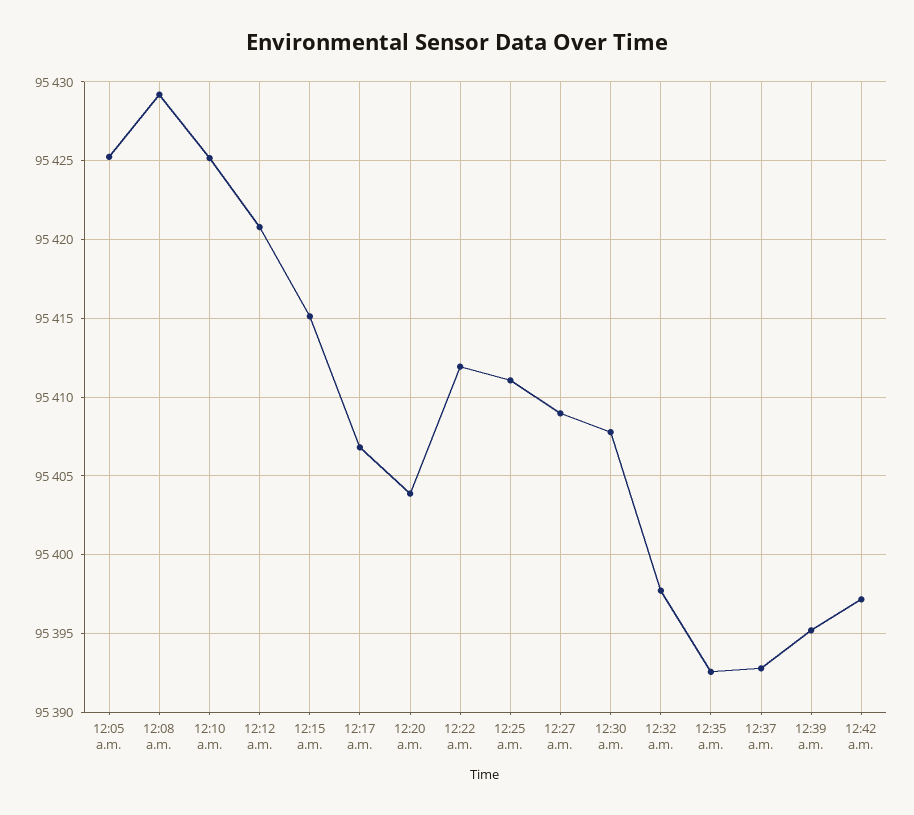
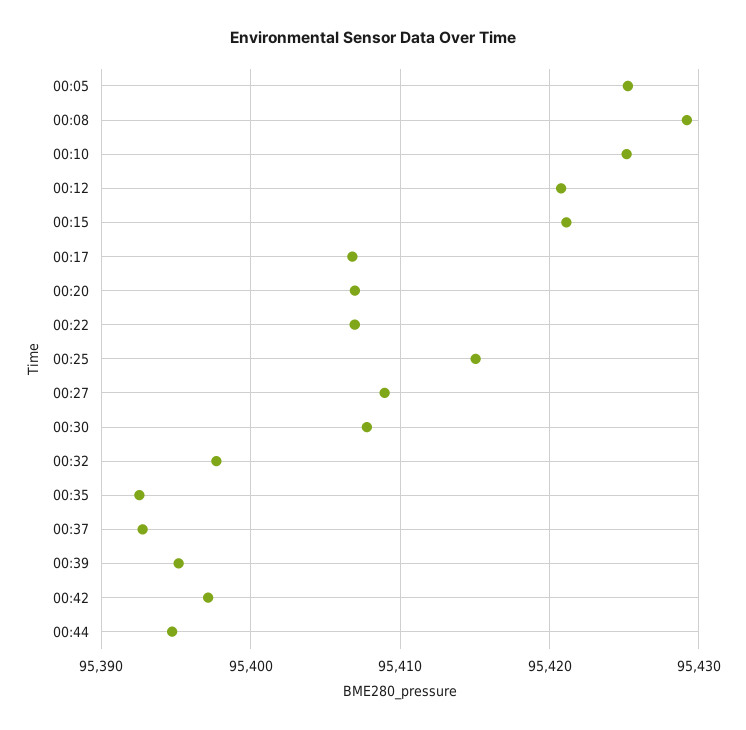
12:15 a.m.: 95415 -> 95421
12:20 a.m.: 95404 -> 95407
12:22 a.m.: 95412 -> 95407
12:25 a.m.: 95411 -> 95415
00:44: none -> 95395

